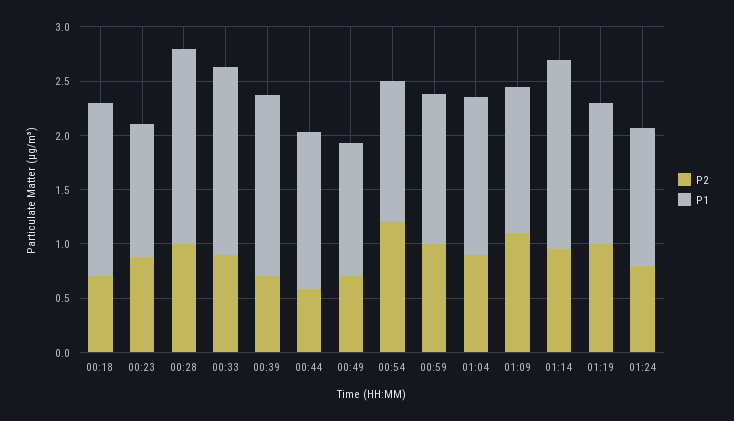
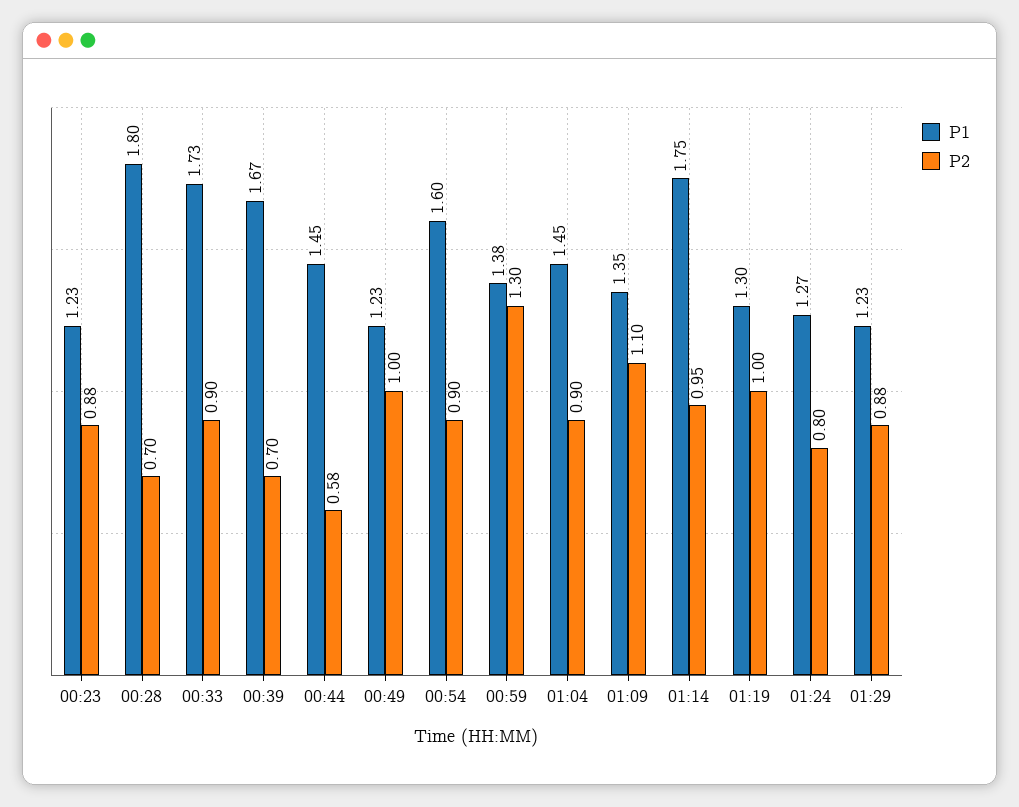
P2, 00:18: 0.7 -> none
P1, 00:18: 1.6 -> none
P2, 00:28: 1 -> 0.7
P2, 00:49: 0.7 -> 1
P2, 00:54: 1.2 -> 0.9
P1, 00:54: 1.3 -> 1.6
P2, 00:59: 1 -> 1.3
P1, 01:29: none -> 1.23
P2, 01:29: none -> 0.88

